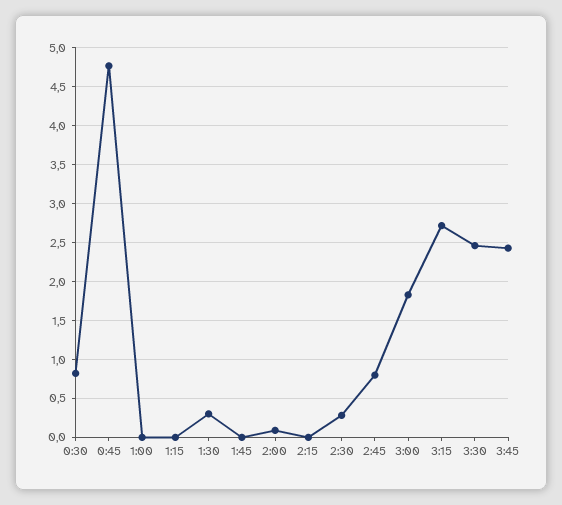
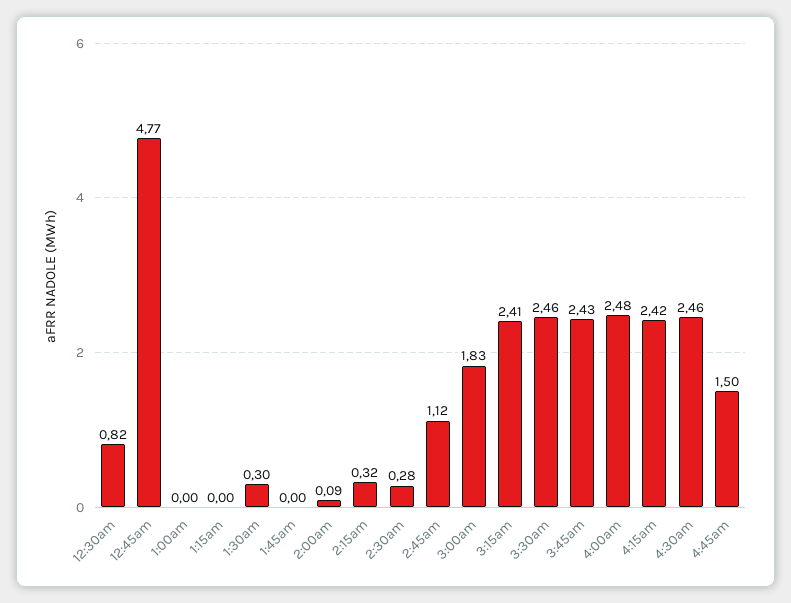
2:15: 0 -> 0.32
2:45: 0.8 -> 1.12
3:15: 2.7 -> 2.41
4:00am: none -> 2.48
4:15am: none -> 2.42
4:30am: none -> 2.46
4:45am: none -> 1.5

